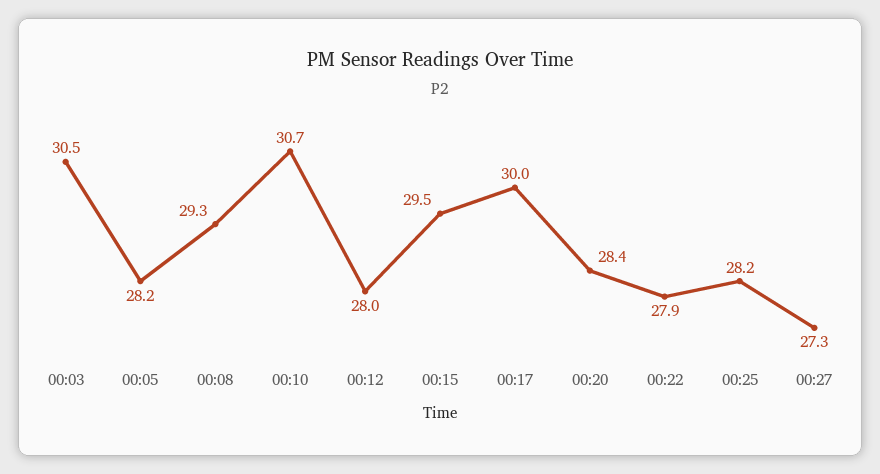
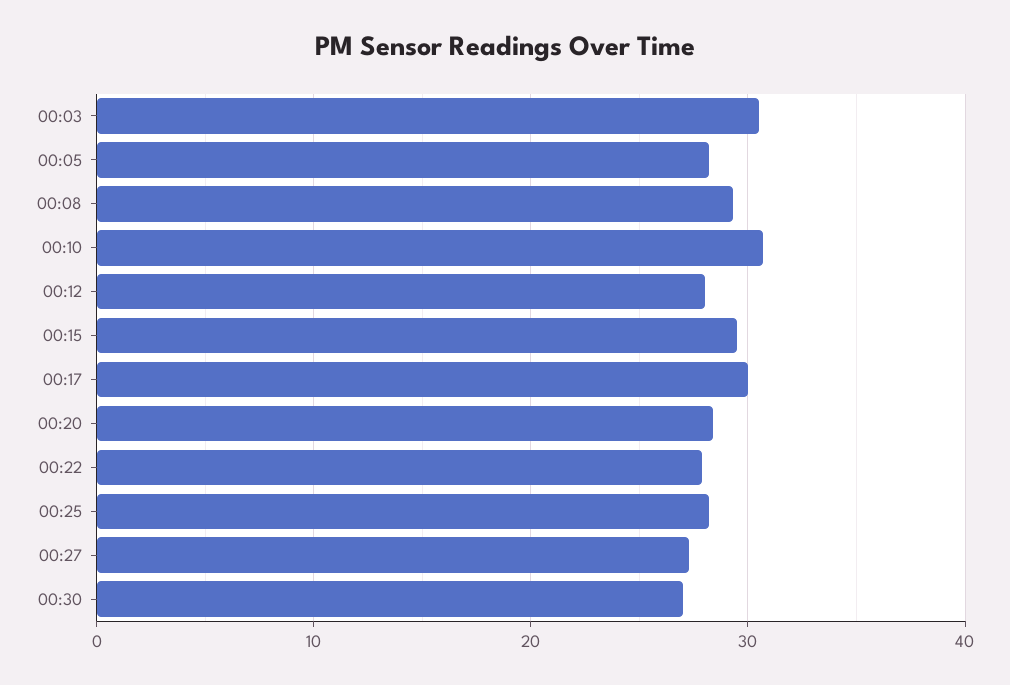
00:30: none -> 27

